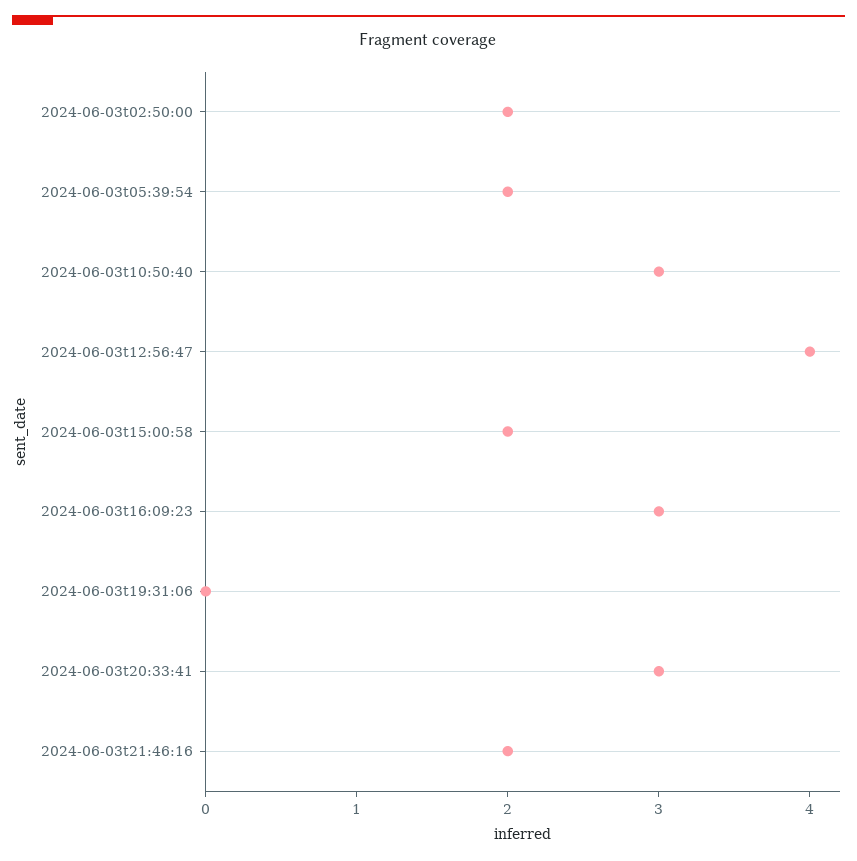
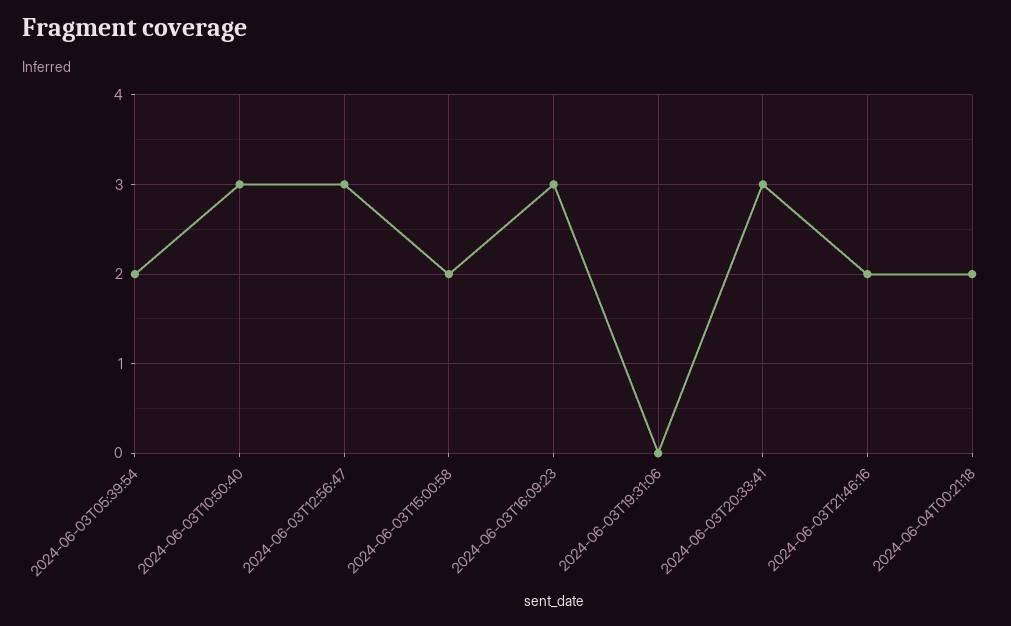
2024-06-03t02:50:00: 2 -> none
2024-06-03t12:56:47: 4 -> 3
2024-06-04T00:21:18: none -> 2

